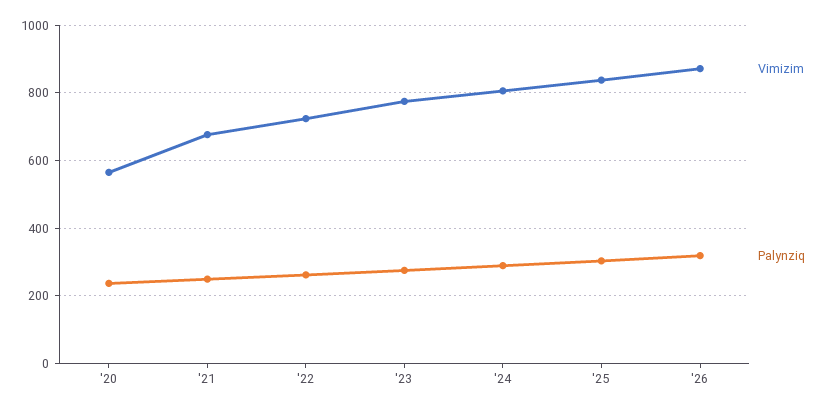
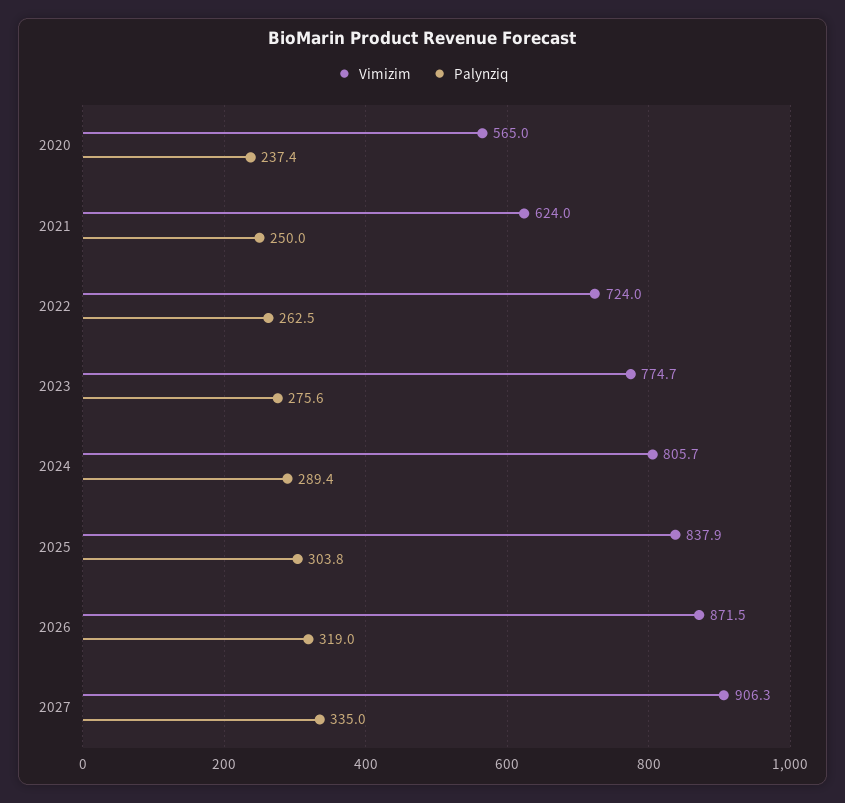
Vimizim, '21: 680 -> 624
Vimizim, 2027: none -> 906.3
Palynziq, 2027: none -> 335

